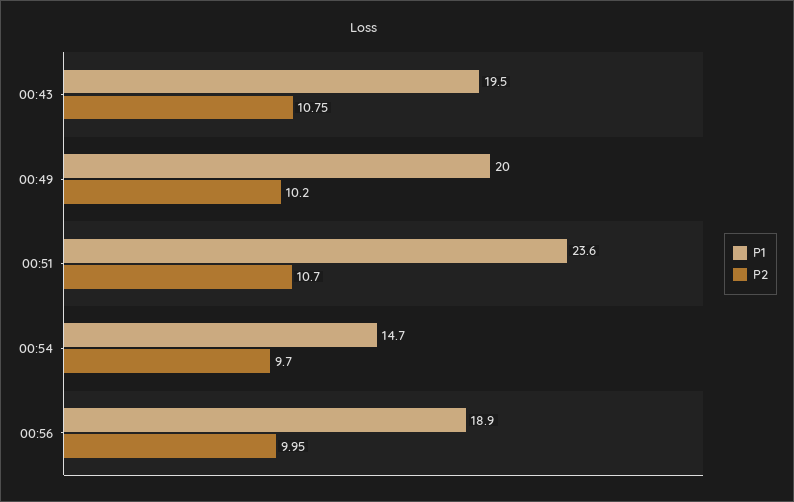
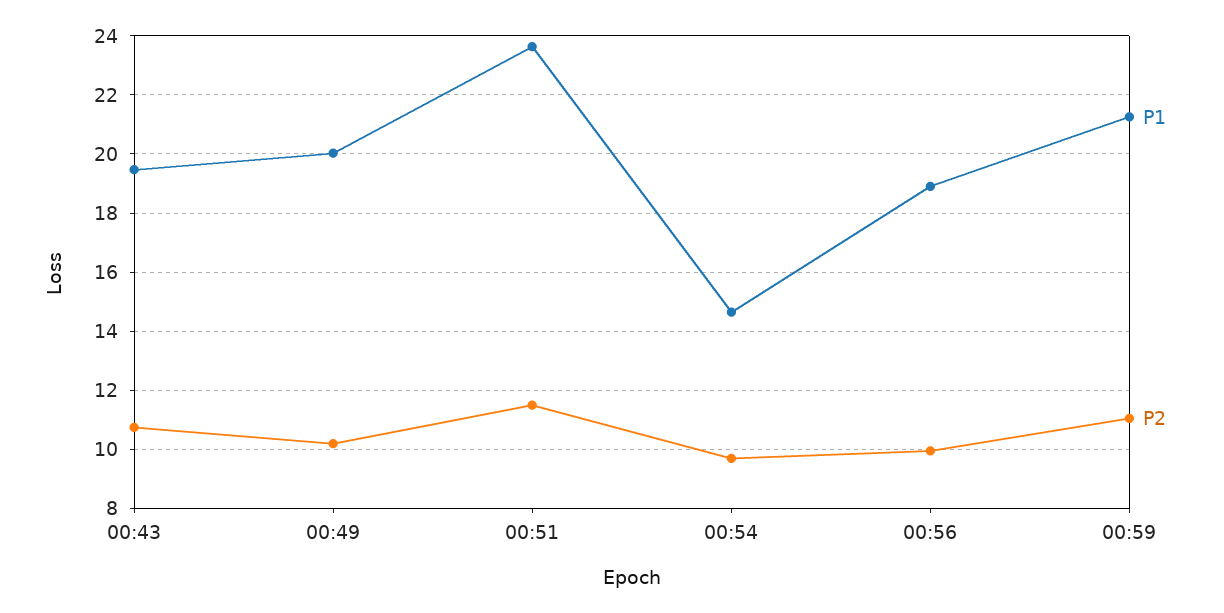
P2, 00:51: 10.7 -> 11.5
P1, 00:59: none -> 21.25
P2, 00:59: none -> 11

